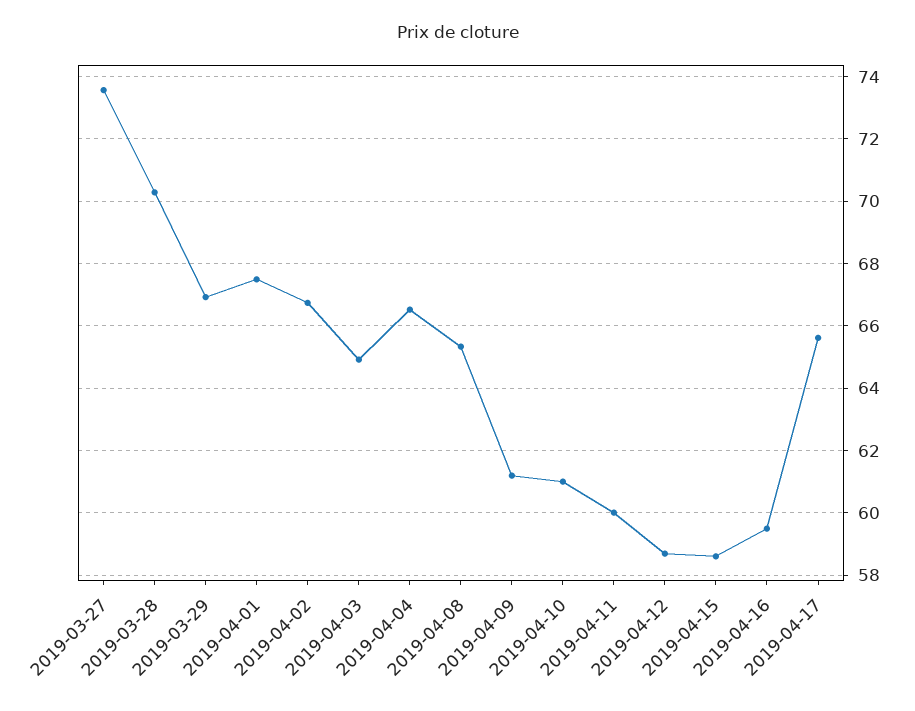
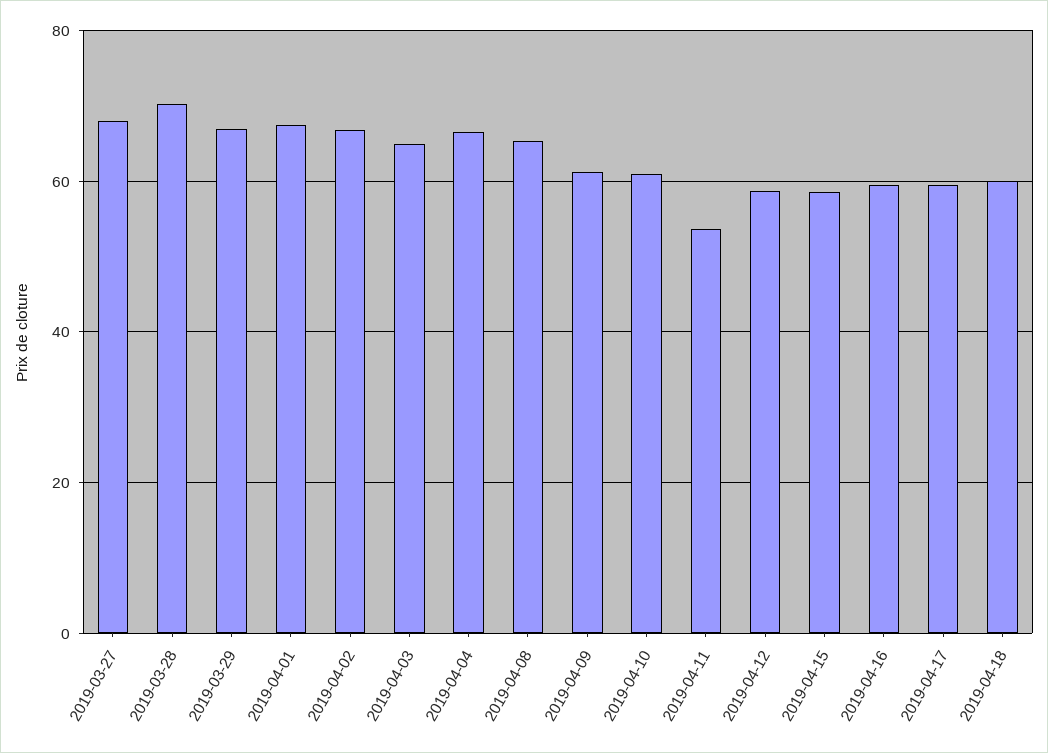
2019-03-27: 73.6 -> 68
2019-04-11: 60 -> 54
2019-04-17: 65.6 -> 60
2019-04-18: none -> 60

